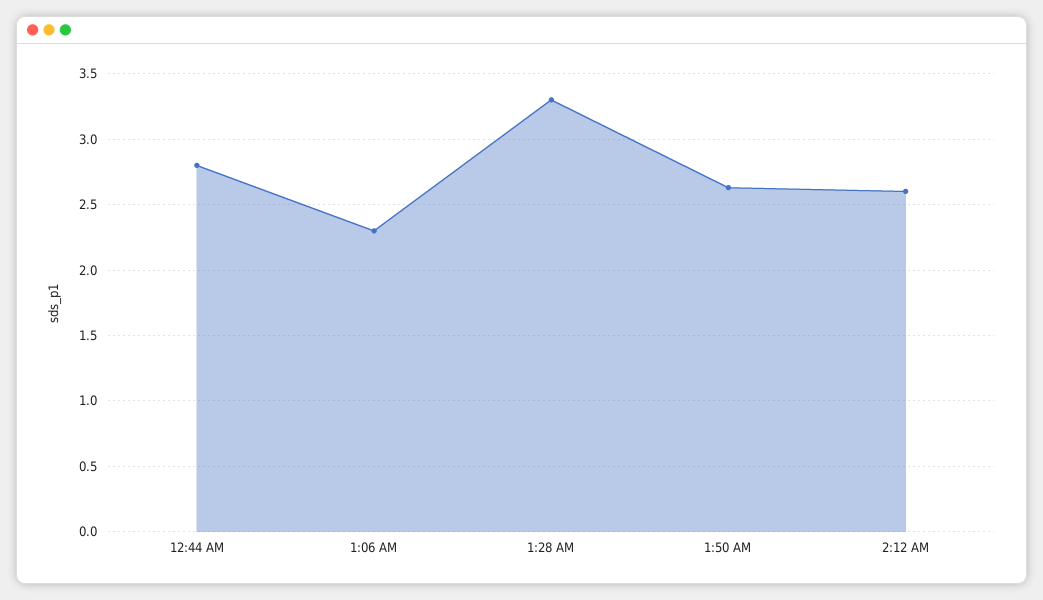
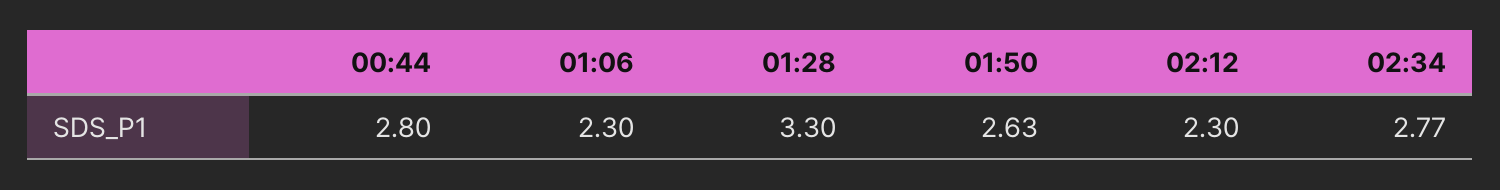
2:12 AM: 2.6 -> 2.3
02:34: none -> 2.77

